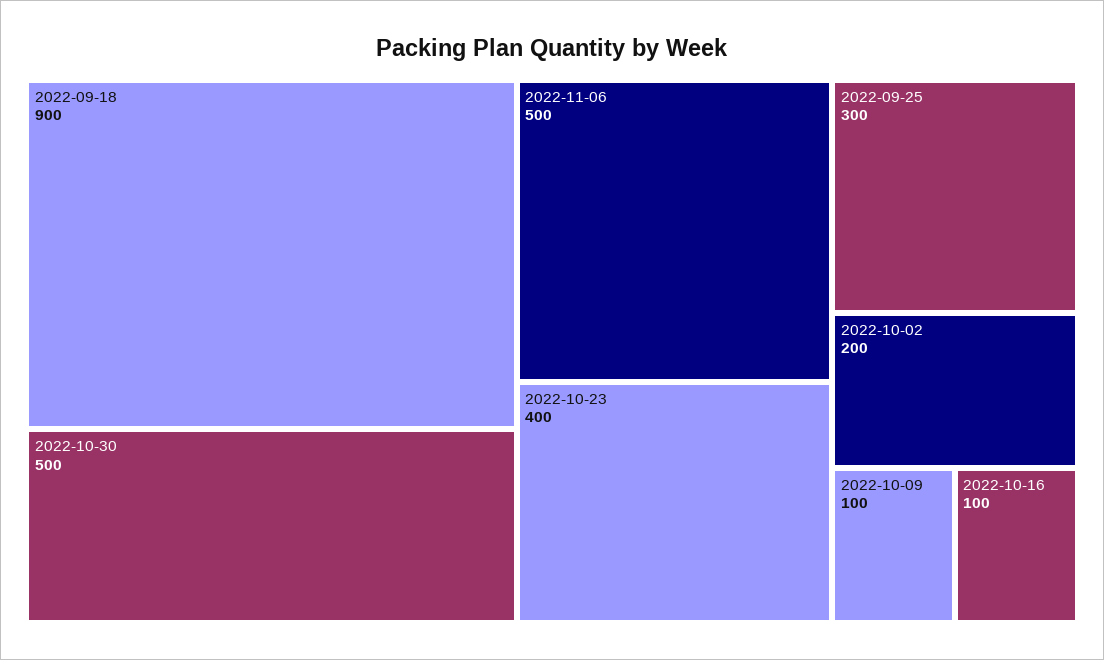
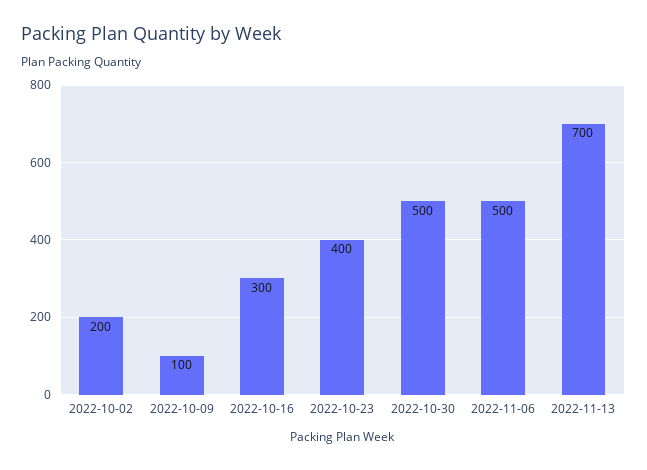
2022-09-18: 900 -> none
2022-09-25: 300 -> none
2022-10-16: 100 -> 300
2022-11-13: none -> 700

